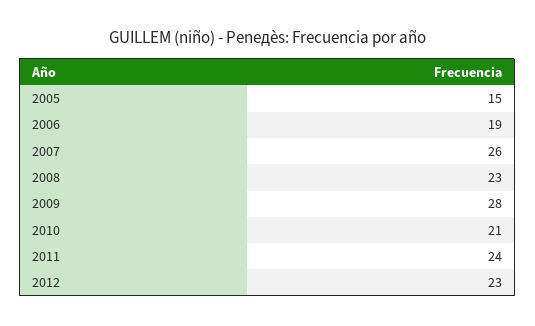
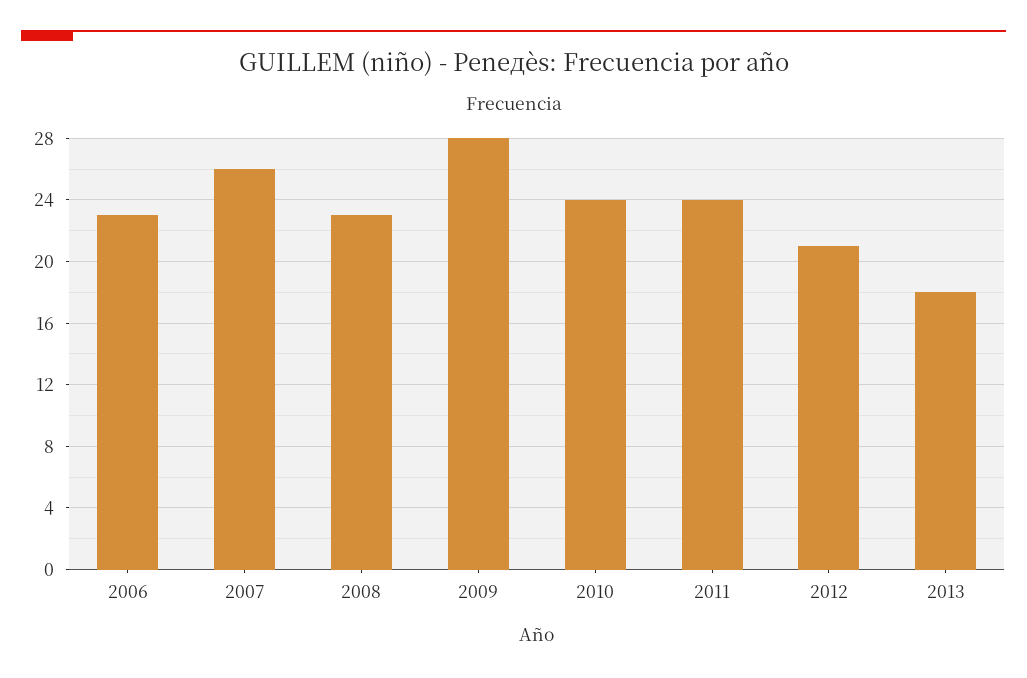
2005: 15 -> none
2006: 19 -> 23
2010: 21 -> 24
2012: 23 -> 21
2013: none -> 18

